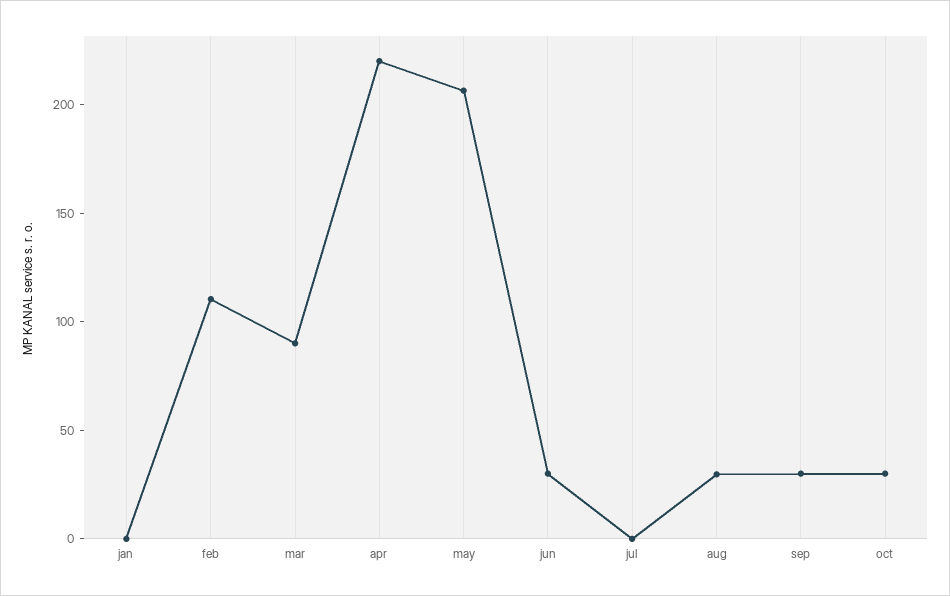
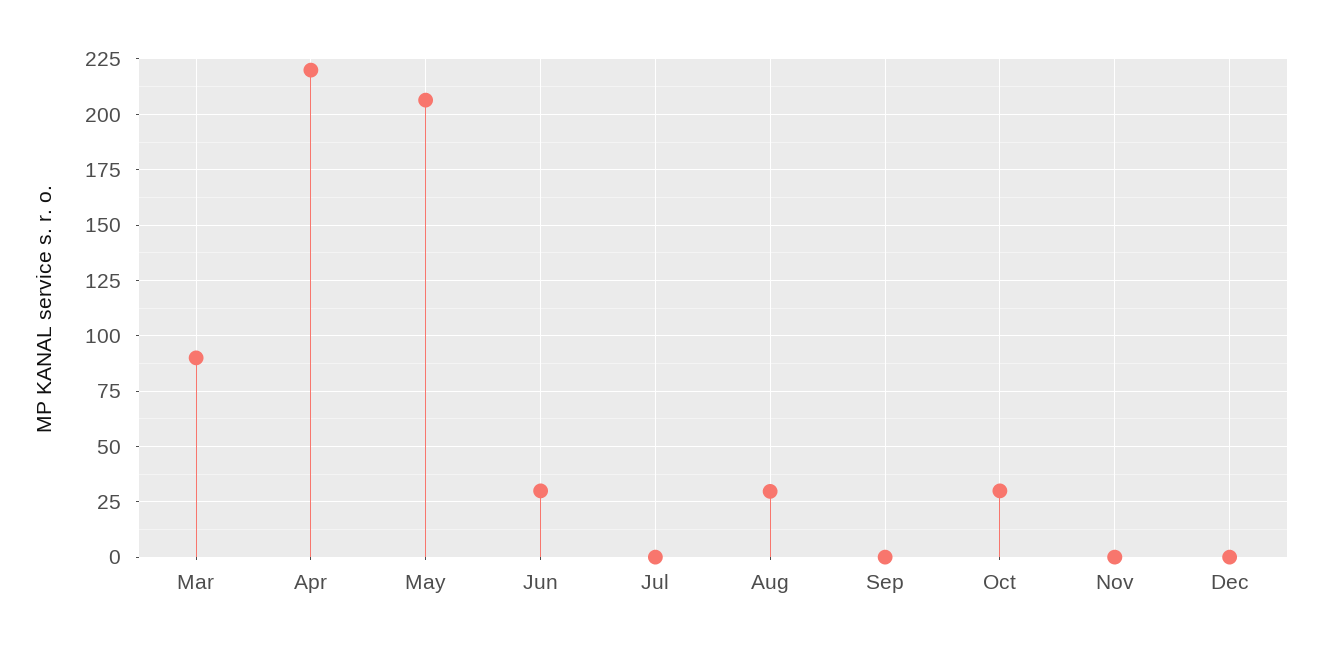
jan: 0 -> none
feb: 110 -> none
sep: 30 -> 0
Nov: none -> 0
Dec: none -> 0

